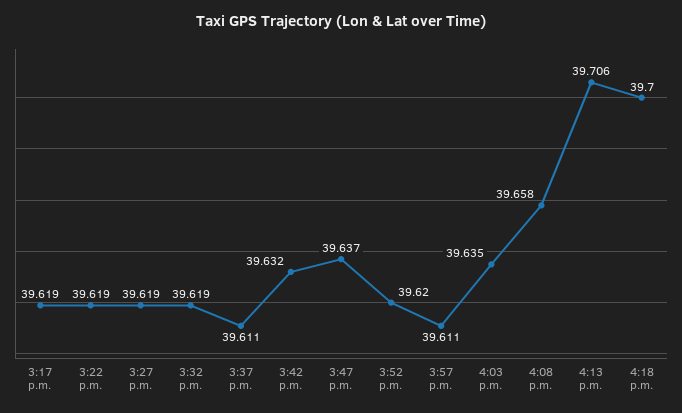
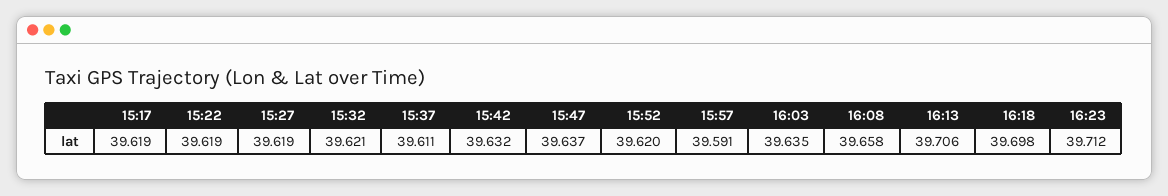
3:32 p.m.: 39.619 -> 39.621
3:57 p.m.: 39.611 -> 39.591
4:18 p.m.: 39.7 -> 39.698
16:23: none -> 39.712

